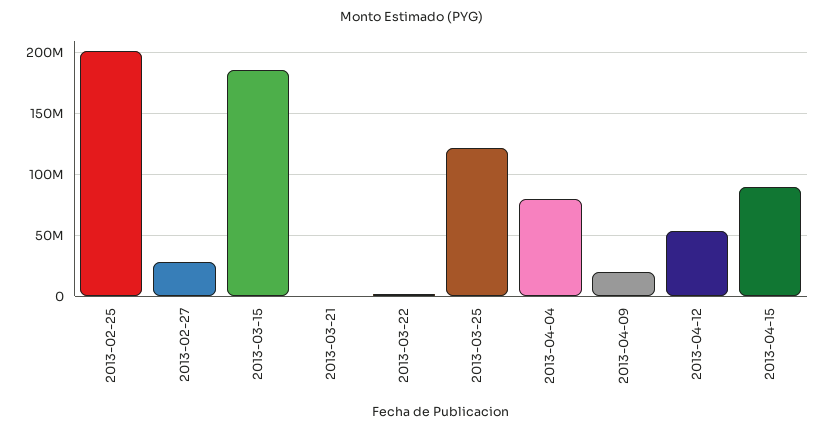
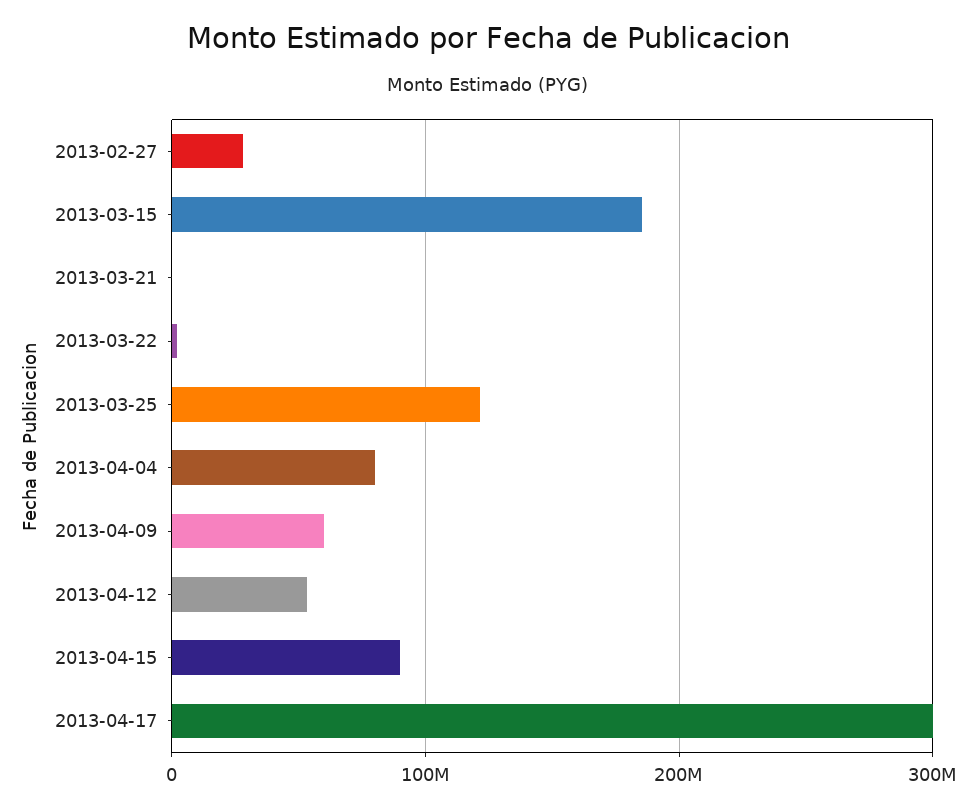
2013-02-25: 200000000 -> none
2013-04-09: 20000000 -> 60000000
2013-04-17: none -> 300000000

